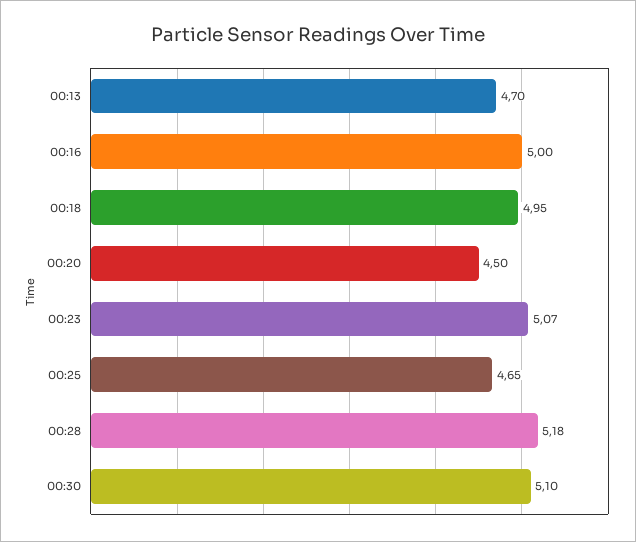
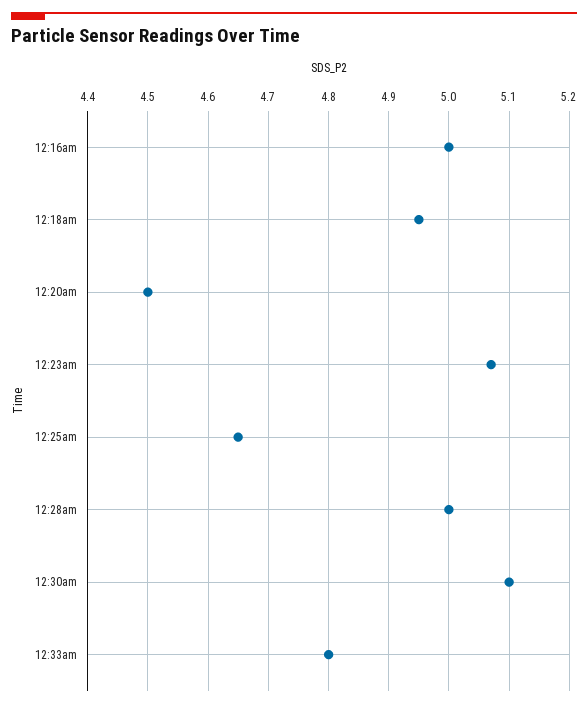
00:13: 4.7 -> none
00:28: 5.18 -> 5
12:33am: none -> 4.8

